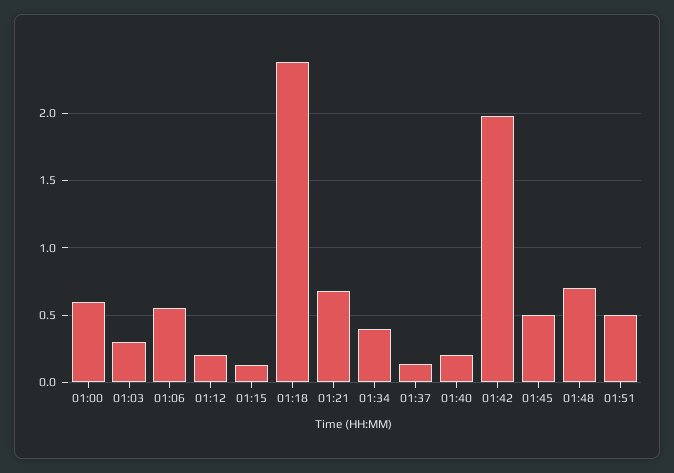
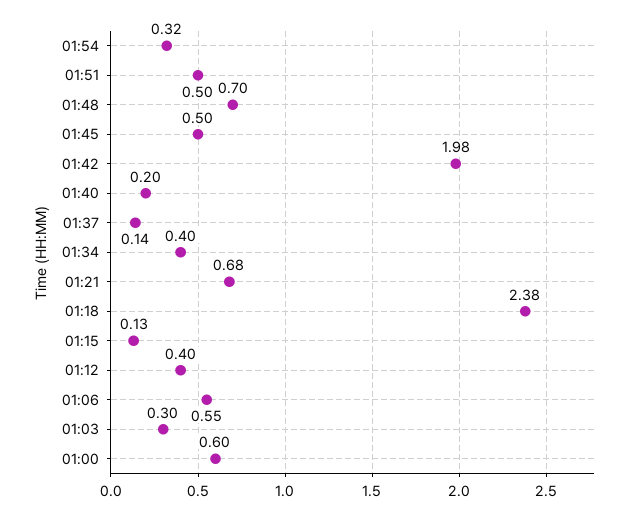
01:12: 0.2 -> 0.4
01:54: none -> 0.32

